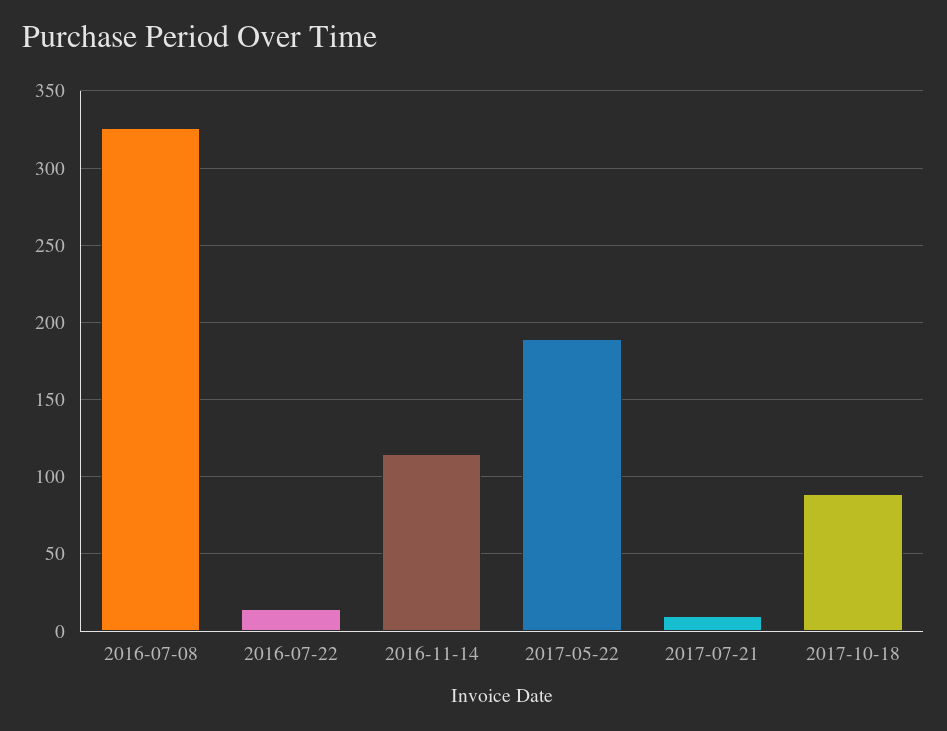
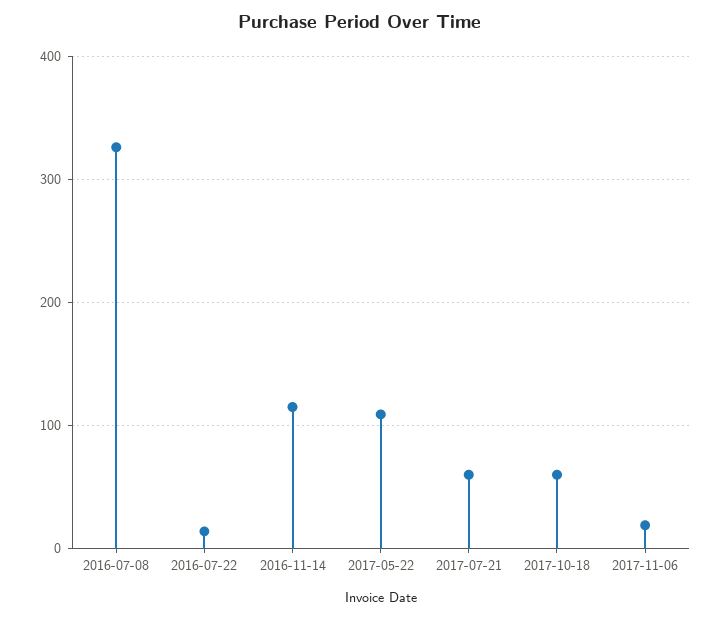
2017-05-22: 190 -> 110
2017-07-21: 10 -> 60
2017-10-18: 90 -> 60
2017-11-06: none -> 20

